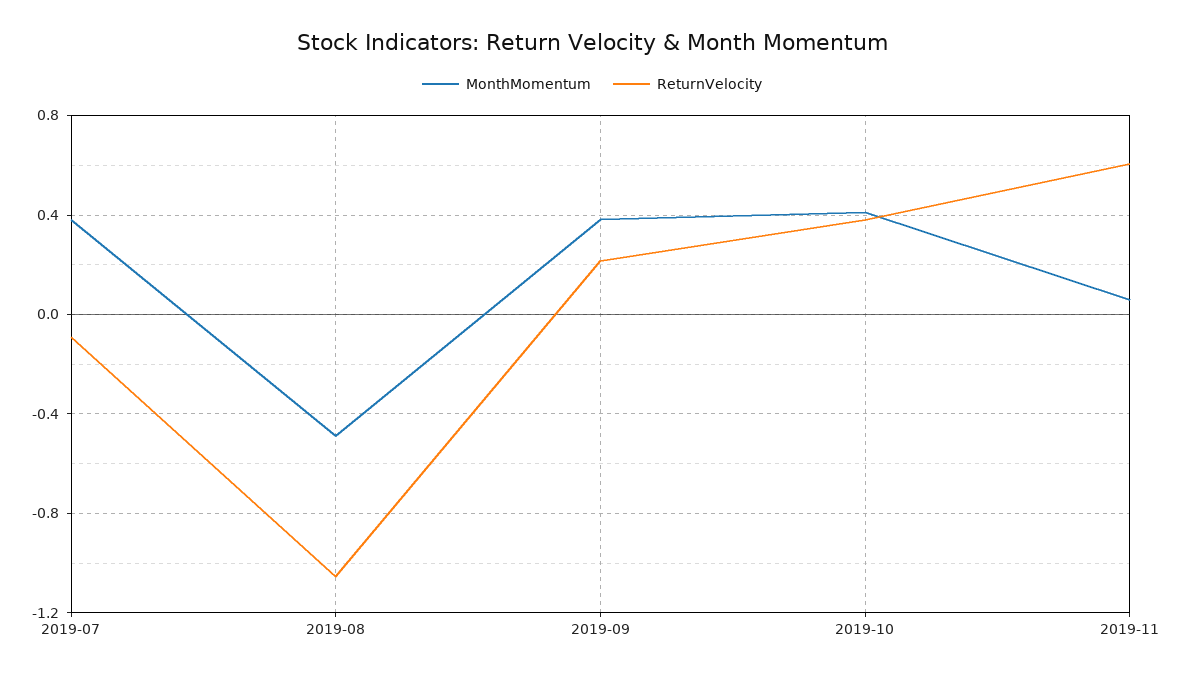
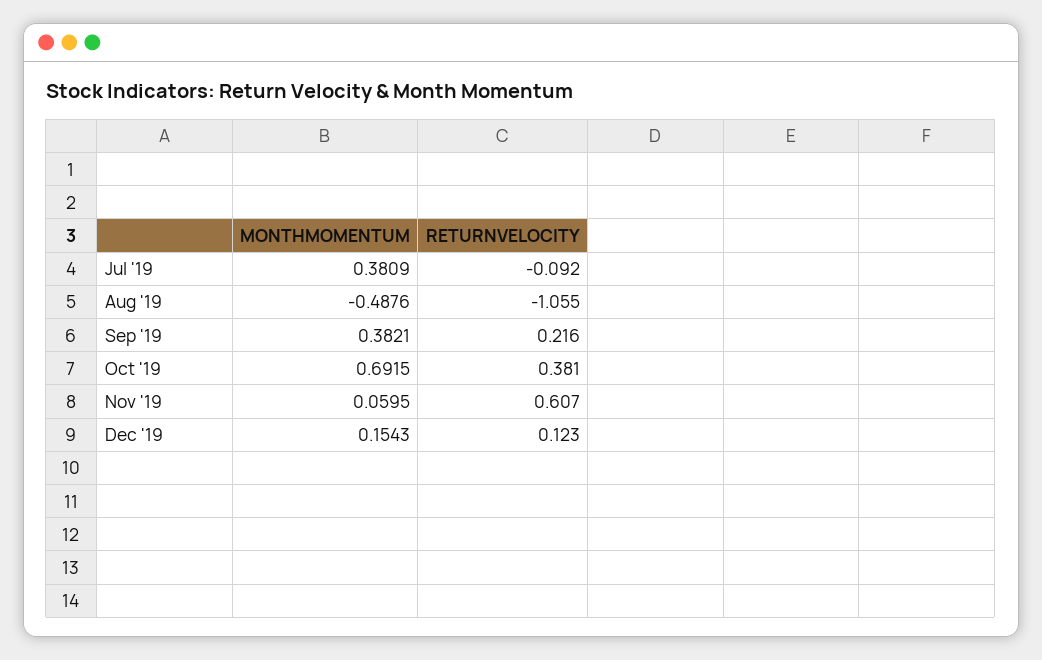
MonthMomentum, 2019-10: 0.4 -> 0.6915
MonthMomentum, Dec '19: none -> 0.1543
ReturnVelocity, Dec '19: none -> 0.123

